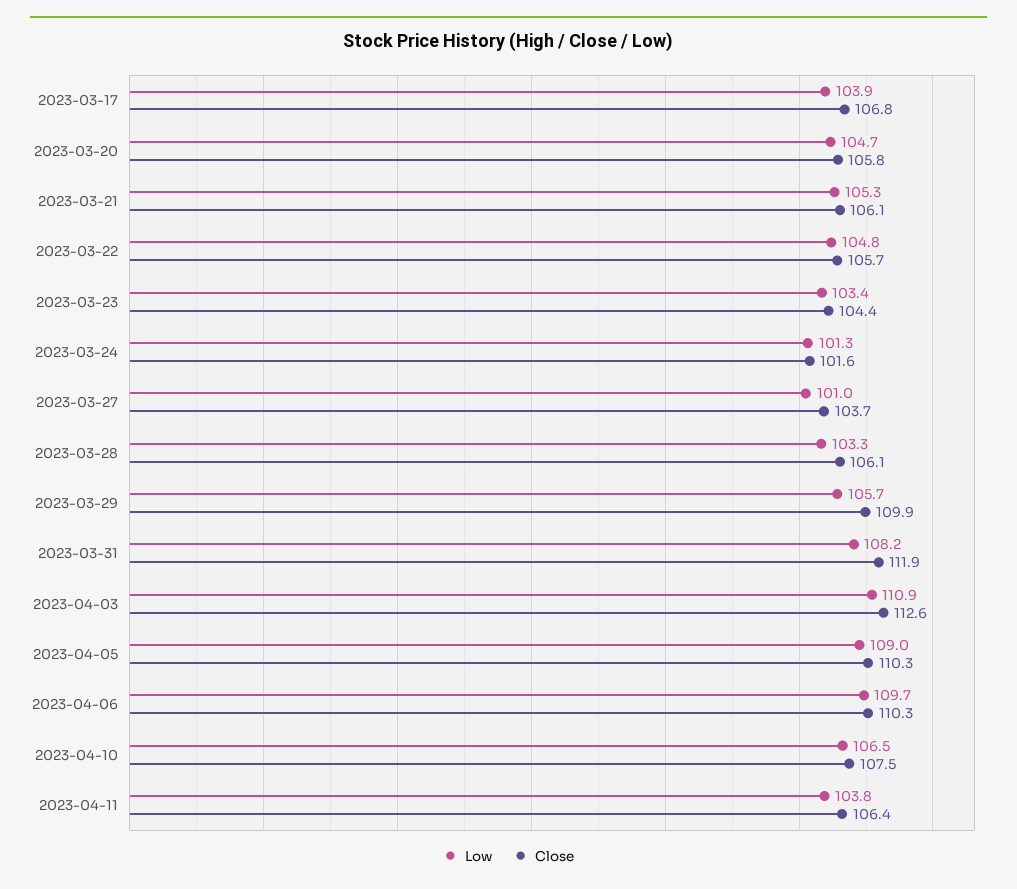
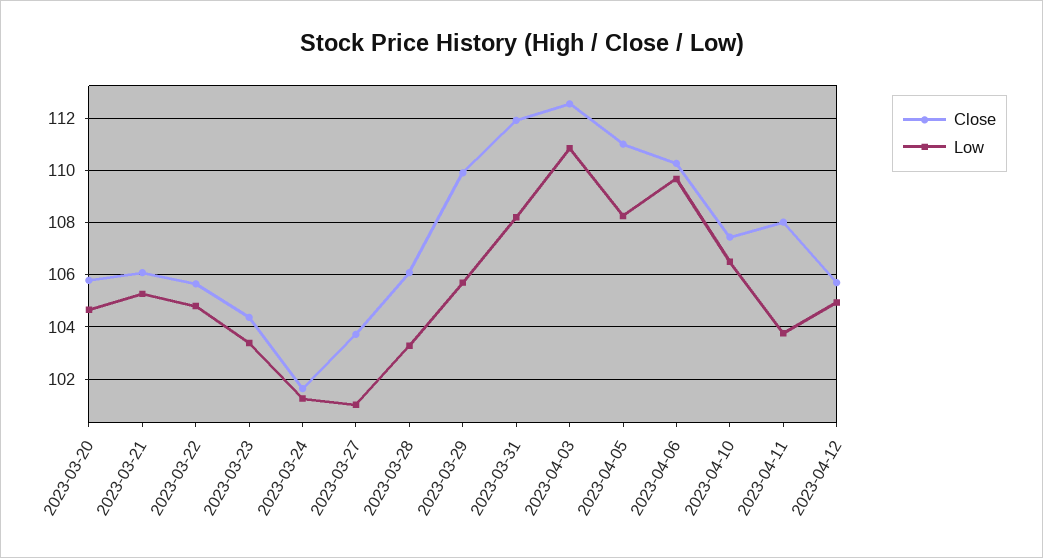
Low, 2023-03-17: 103.9 -> none
Close, 2023-03-17: 106.8 -> none
Low, 2023-04-05: 109 -> 108.25
Close, 2023-04-05: 110.3 -> 111
Close, 2023-04-11: 106.4 -> 108
Close, 2023-04-12: none -> 105.75
Low, 2023-04-12: none -> 105

